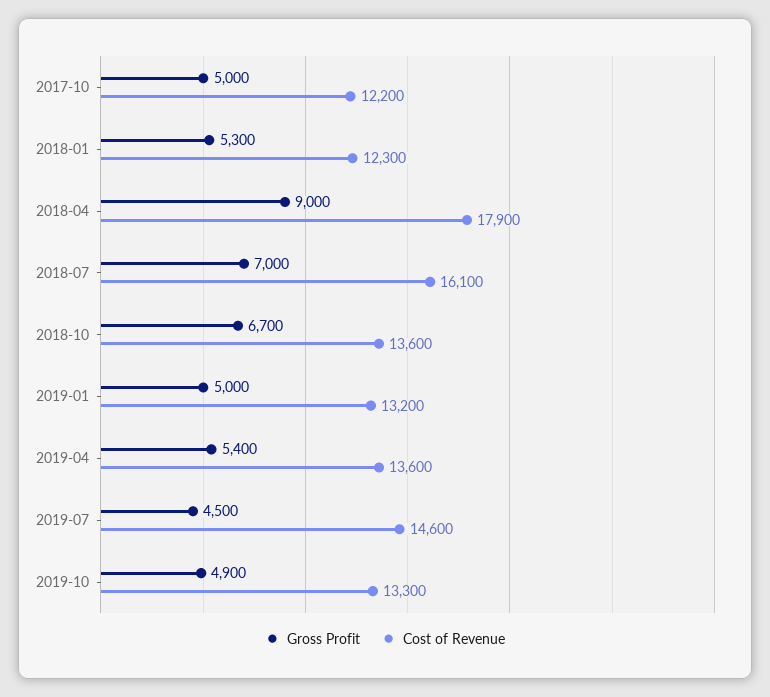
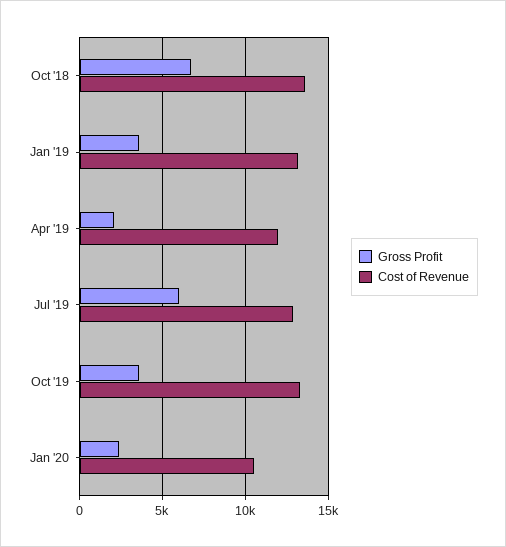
Gross Profit, 2017-10: 5000 -> none
Cost of Revenue, 2017-10: 12200 -> none
Gross Profit, 2018-01: 5300 -> none
Cost of Revenue, 2018-01: 12300 -> none
Gross Profit, 2018-04: 9000 -> none
Cost of Revenue, 2018-04: 17900 -> none
Gross Profit, 2018-07: 7000 -> none
Cost of Revenue, 2018-07: 16100 -> none
Gross Profit, 2019-01: 5000 -> 3500
Gross Profit, 2019-04: 5400 -> 2000
Cost of Revenue, 2019-04: 13600 -> 12000
Gross Profit, 2019-07: 4500 -> 6000
Cost of Revenue, 2019-07: 14600 -> 13000
Gross Profit, 2019-10: 4900 -> 3500
Gross Profit, Jan '20: none -> 2500
Cost of Revenue, Jan '20: none -> 10500

